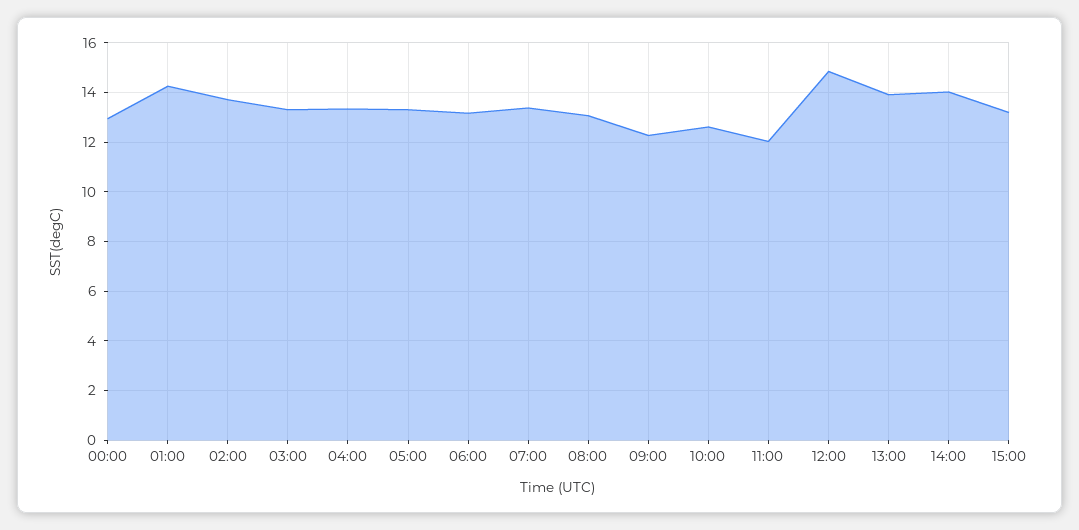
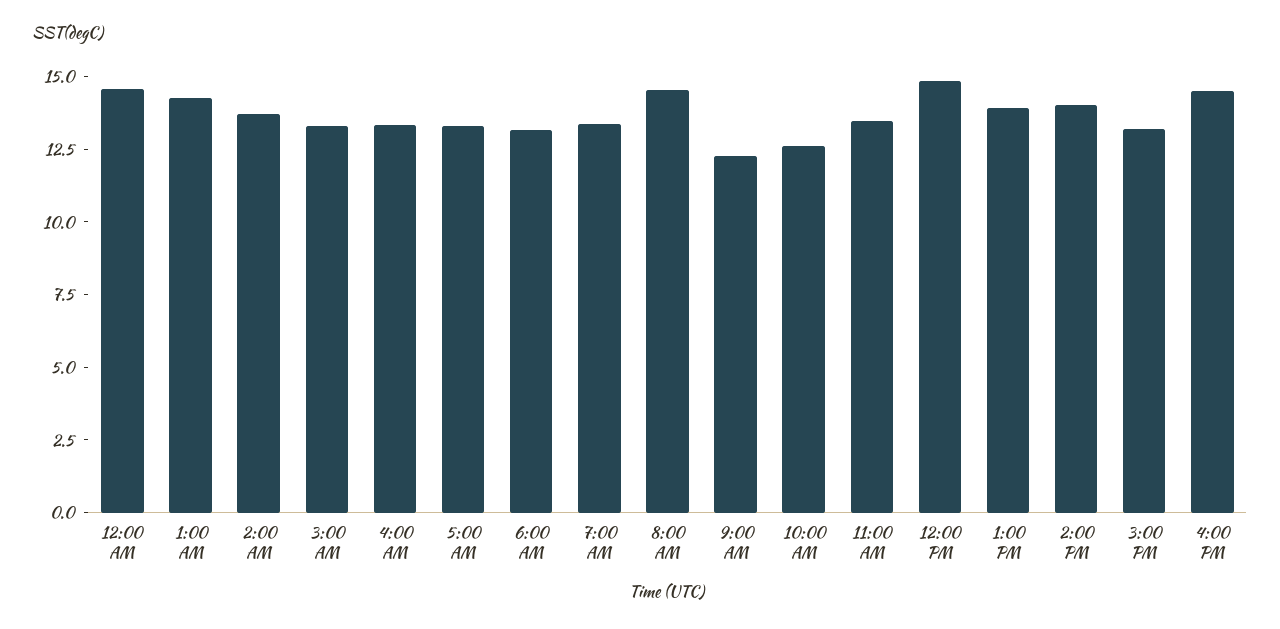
00:00: 13 -> 14.5
08:00: 13 -> 14.5
11:00: 12 -> 13.5
4:00 PM: none -> 14.5

